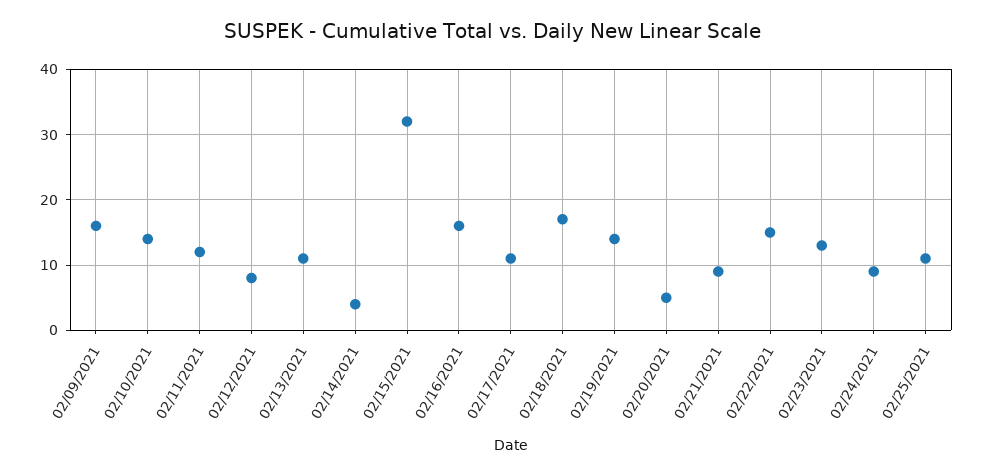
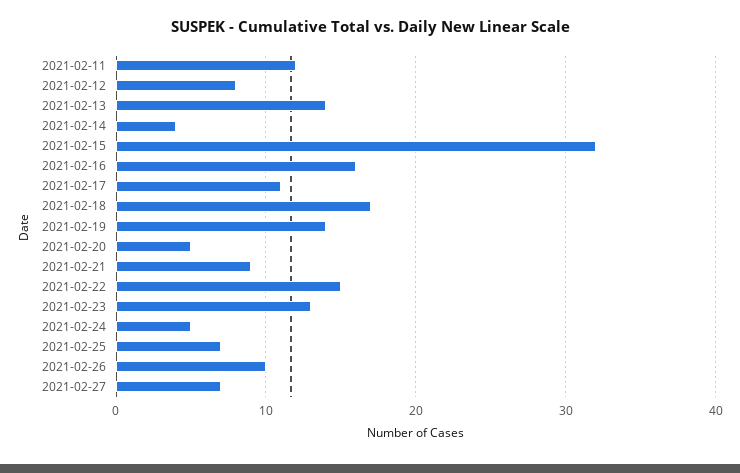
02/09/2021: 16 -> none
02/10/2021: 14 -> none
02/13/2021: 11 -> 14
02/24/2021: 9 -> 5
02/25/2021: 11 -> 7
2021-02-26: none -> 10
2021-02-27: none -> 7

